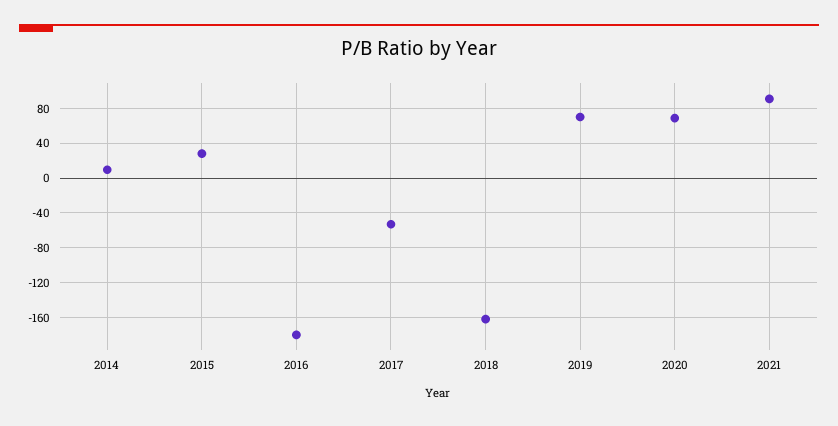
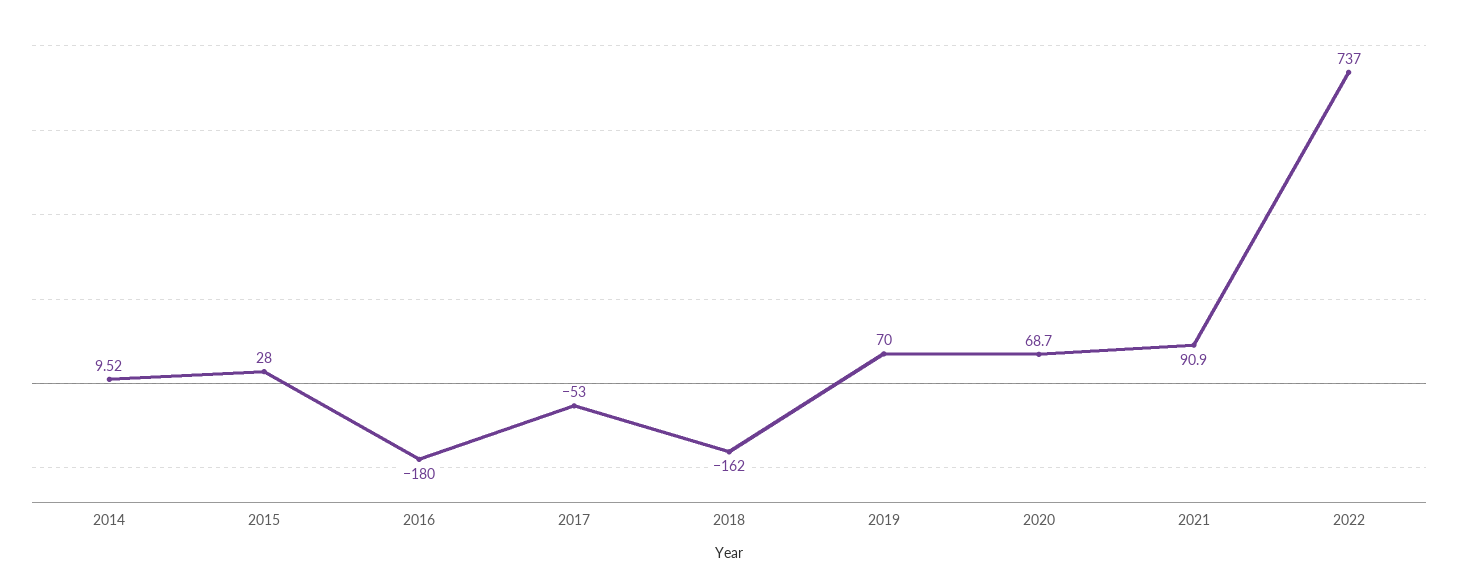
2022: none -> 737

